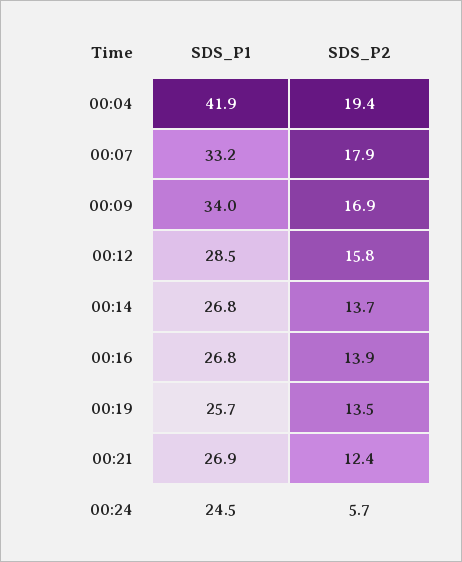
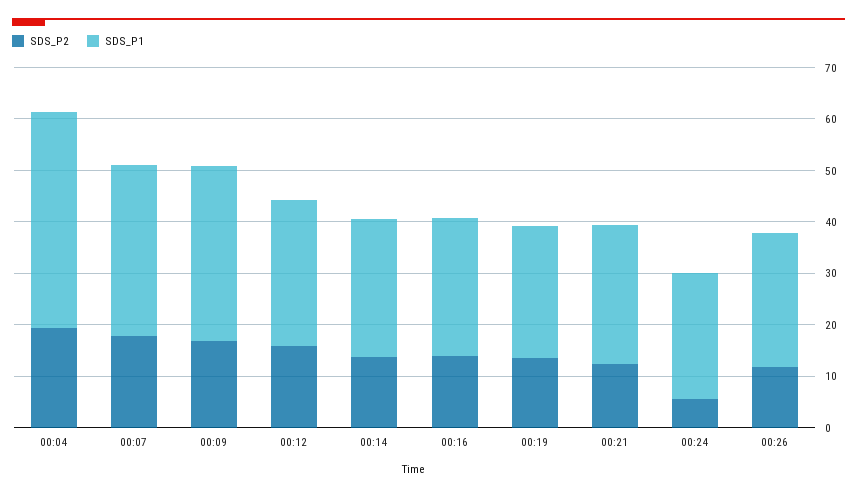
SDS_P2, 00:26: none -> 12
SDS_P1, 00:26: none -> 26

